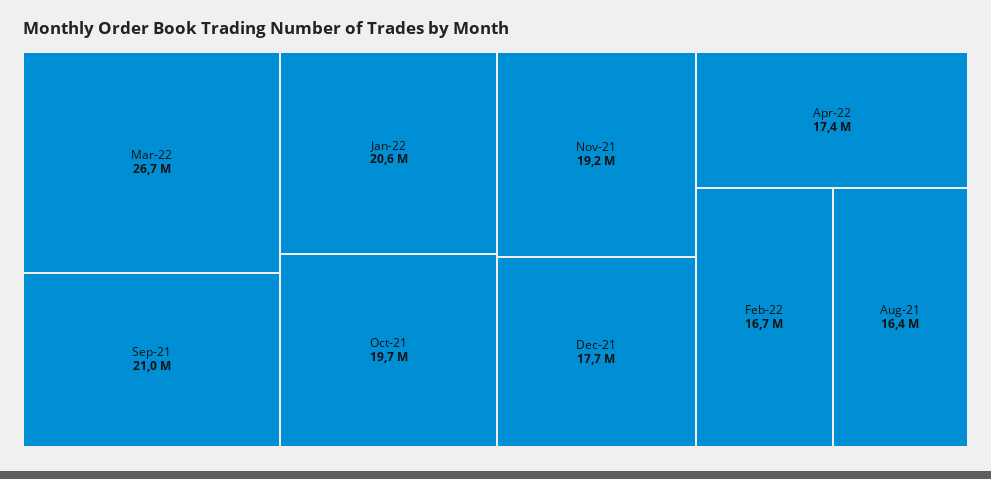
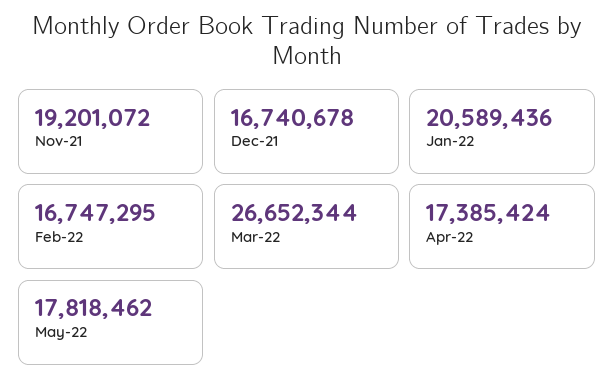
Sep-21: 21000000 -> none
Oct-21: 19700000 -> none
Dec-21: 17700000 -> 16740678
Aug-21: 16400000 -> none
May-22: none -> 17818462

